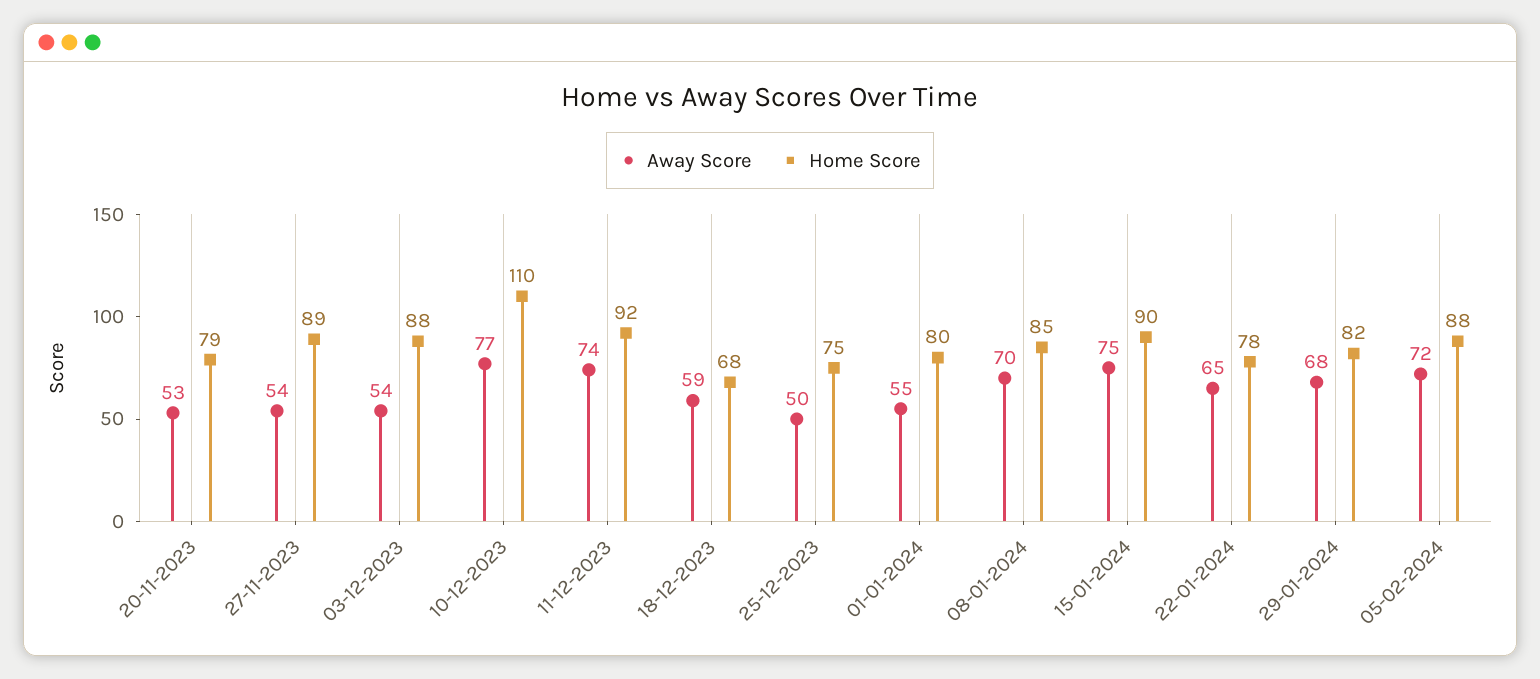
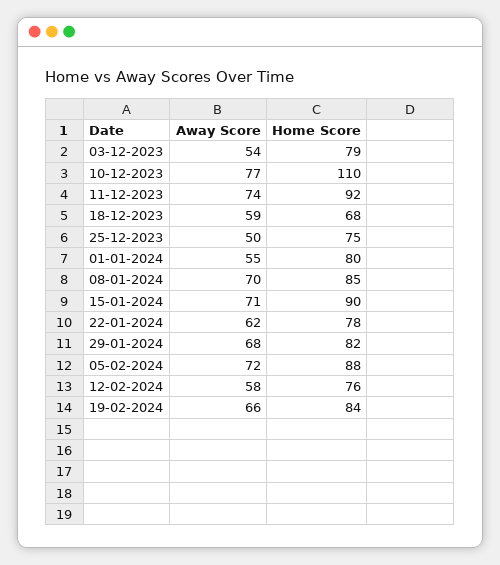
Away Score, 20-11-2023: 53 -> none
Home Score, 20-11-2023: 79 -> none
Away Score, 27-11-2023: 54 -> none
Home Score, 27-11-2023: 89 -> none
Home Score, 03-12-2023: 88 -> 79
Away Score, 15-01-2024: 75 -> 71
Away Score, 22-01-2024: 65 -> 62
Away Score, 12-02-2024: none -> 58
Home Score, 12-02-2024: none -> 76
Away Score, 19-02-2024: none -> 66
Home Score, 19-02-2024: none -> 84

